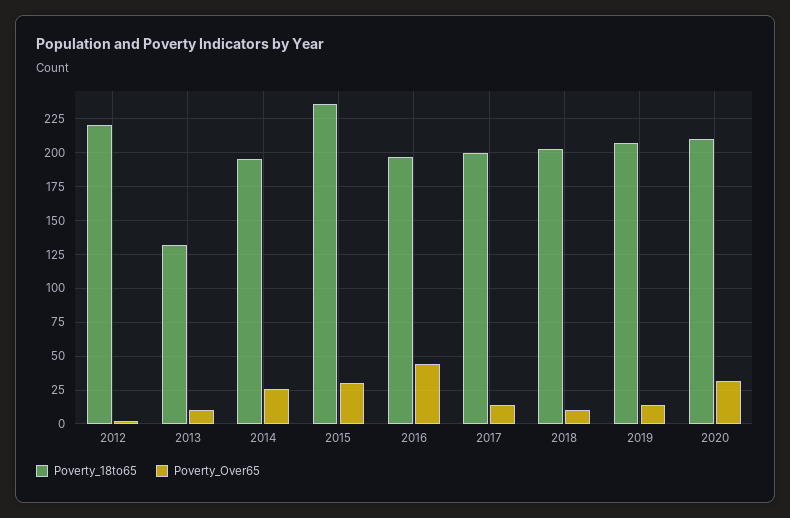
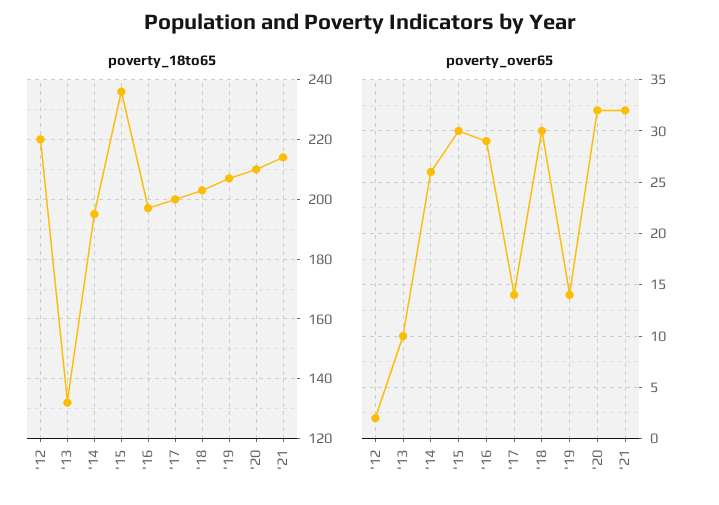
Poverty_Over65, 2016: 45 -> 29
Poverty_Over65, 2018: 10 -> 30
Poverty_18to65, '21: none -> 215
Poverty_Over65, '21: none -> 32

